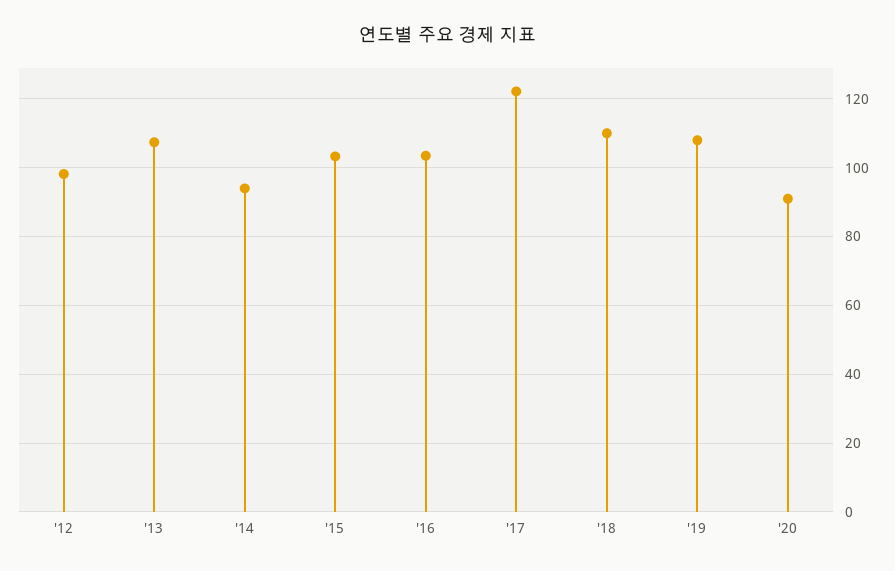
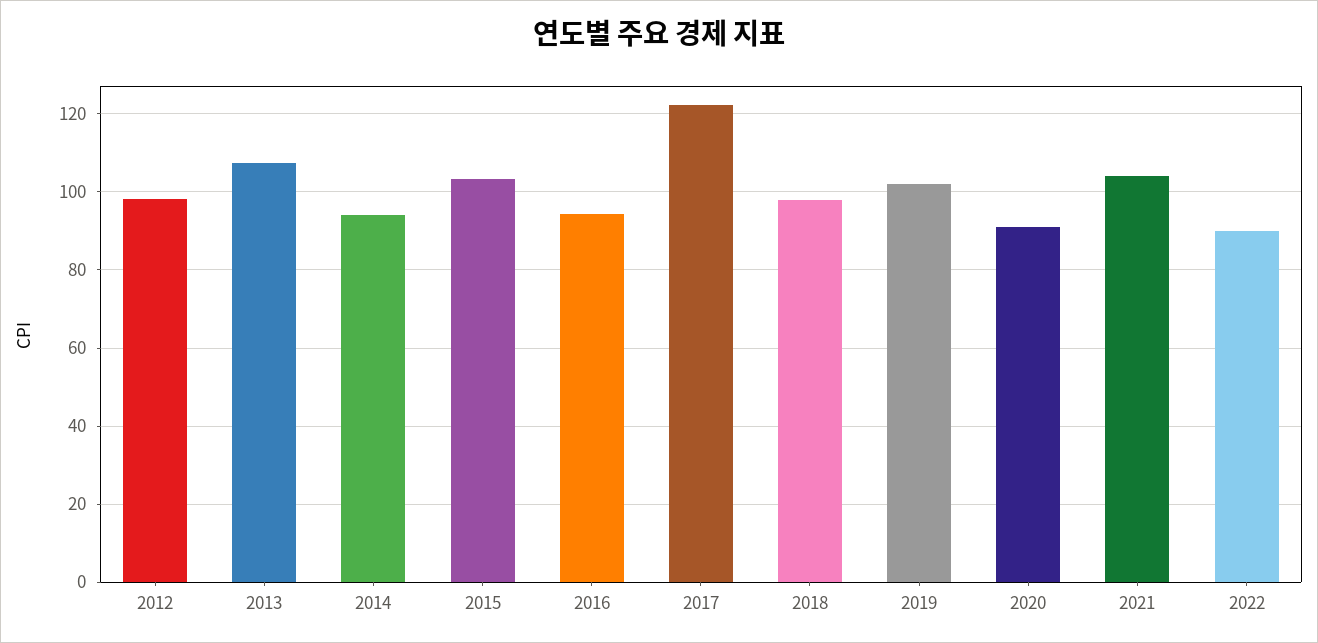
'16: 104 -> 94
'18: 110 -> 98
'19: 108 -> 102
2021: none -> 104
2022: none -> 90

